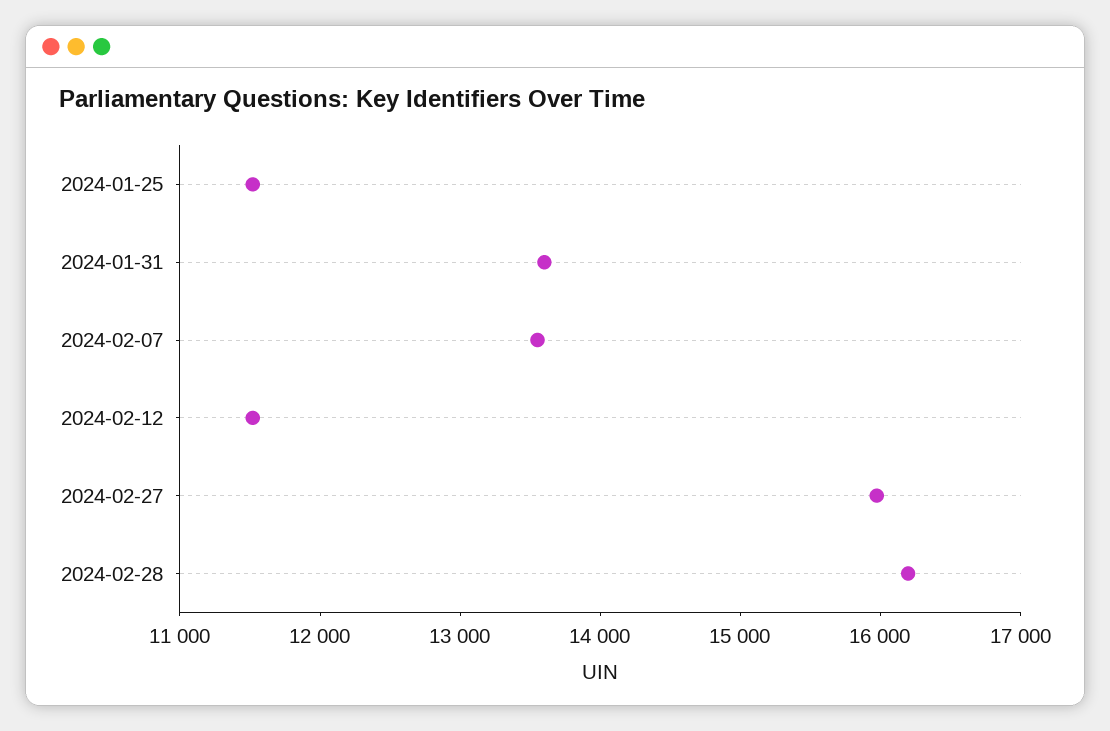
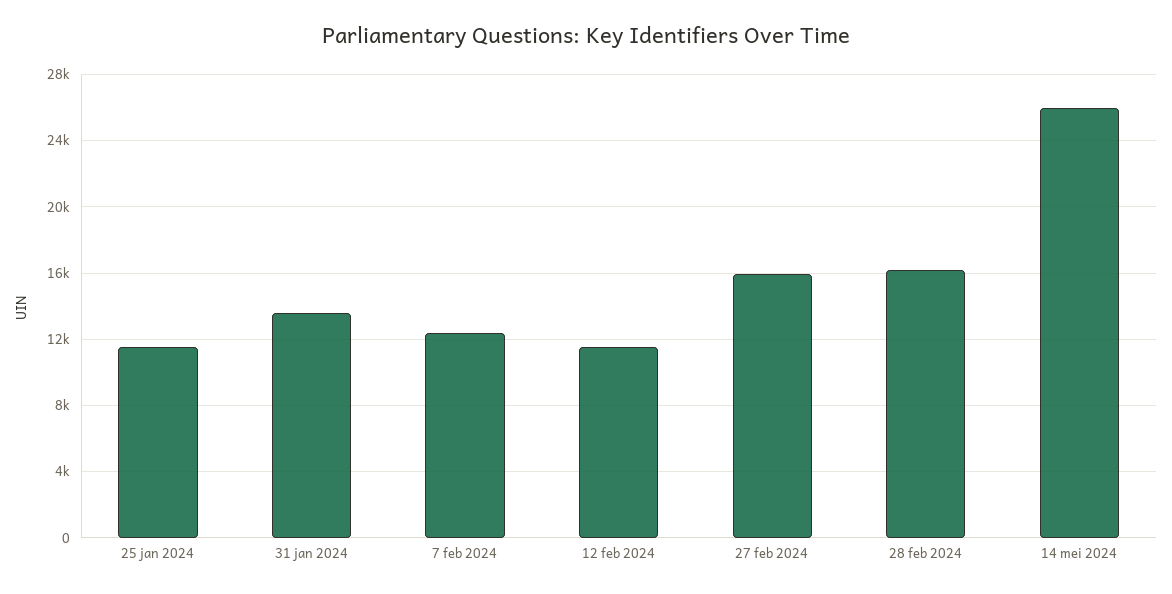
2024-02-07: 13600 -> 12500
14 mei 2024: none -> 26000

